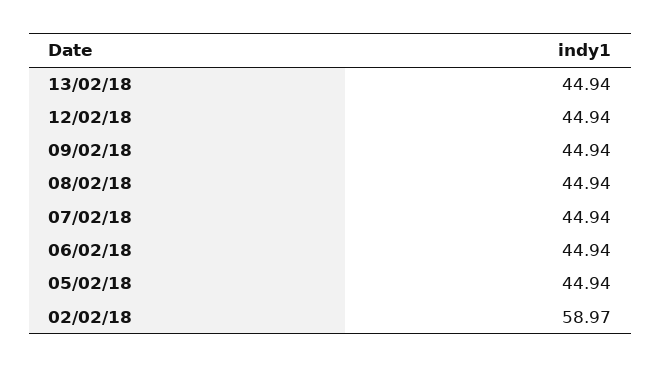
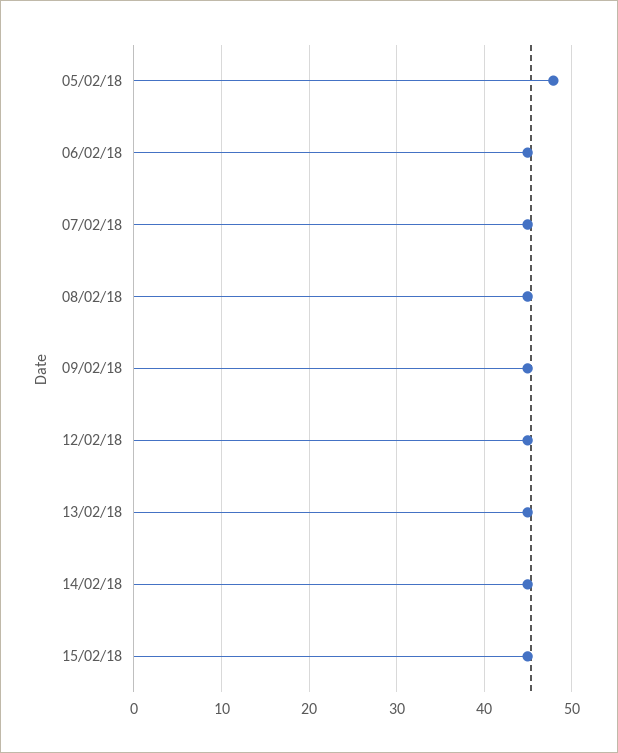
05/02/18: 44.94 -> 48
02/02/18: 58.97 -> none
14/02/18: none -> 45
15/02/18: none -> 45

